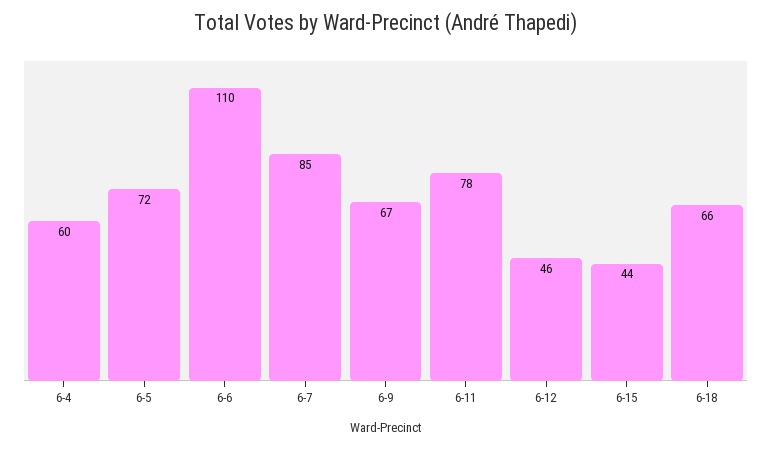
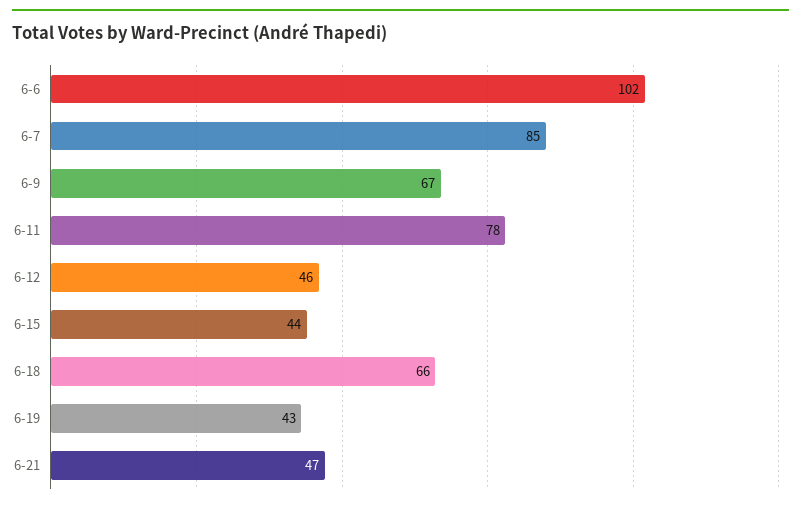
6-4: 60 -> none
6-5: 72 -> none
6-6: 110 -> 102
6-19: none -> 43
6-21: none -> 47

